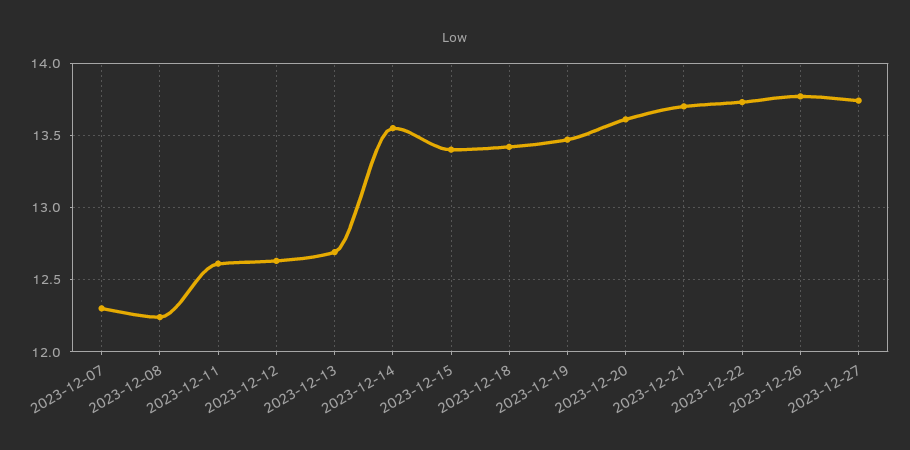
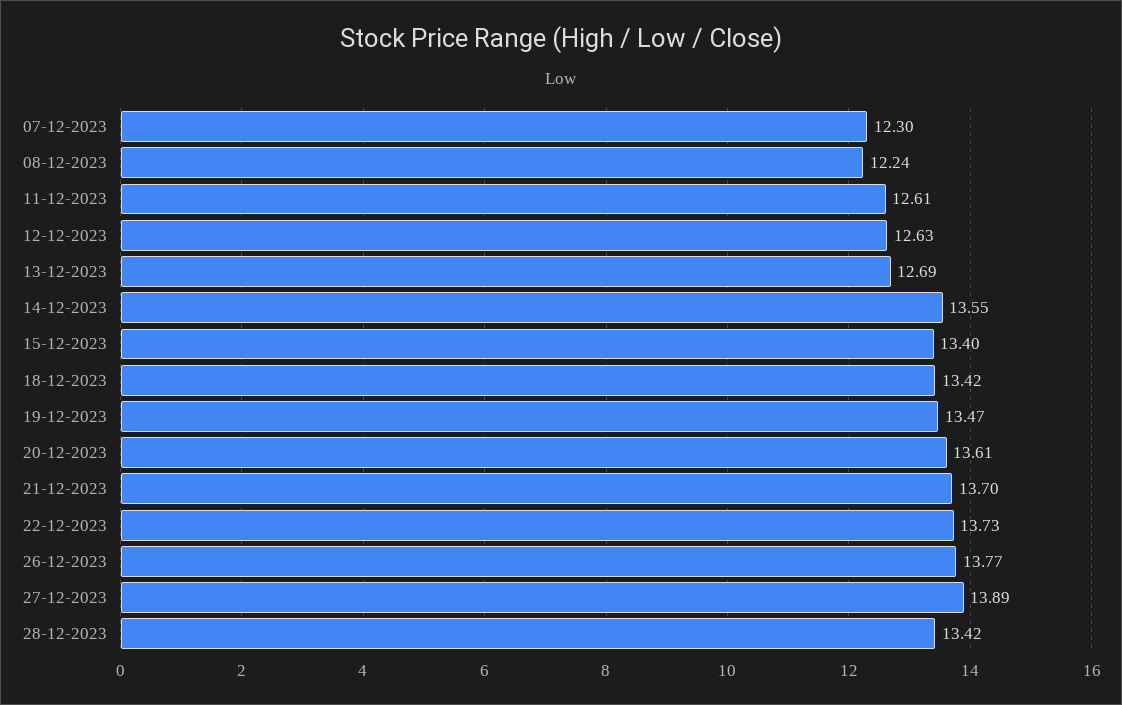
2023-12-27: 13.75 -> 13.89
28-12-2023: none -> 13.42

